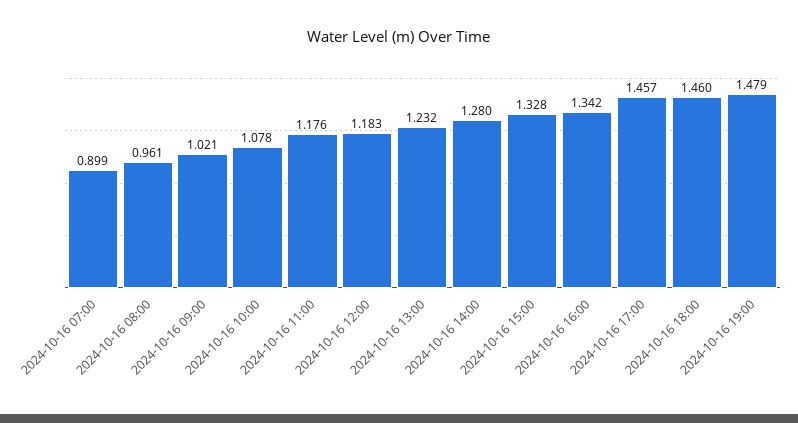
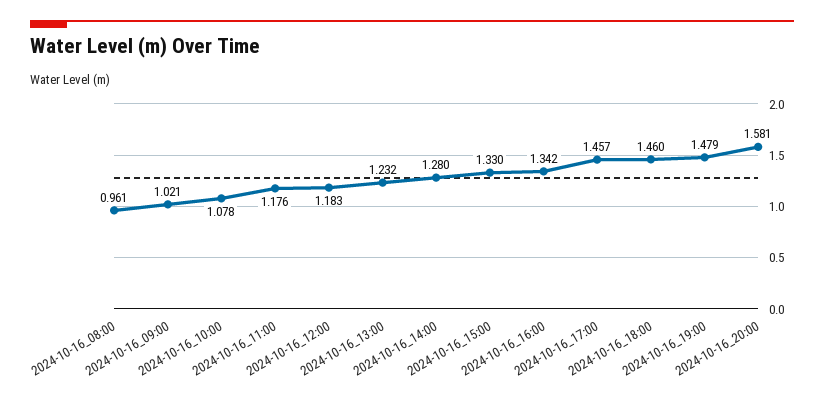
2024-10-16 07:00: 0.899 -> none
2024-10-16 15:00: 1.328 -> 1.33
2024-10-16_20:00: none -> 1.581

